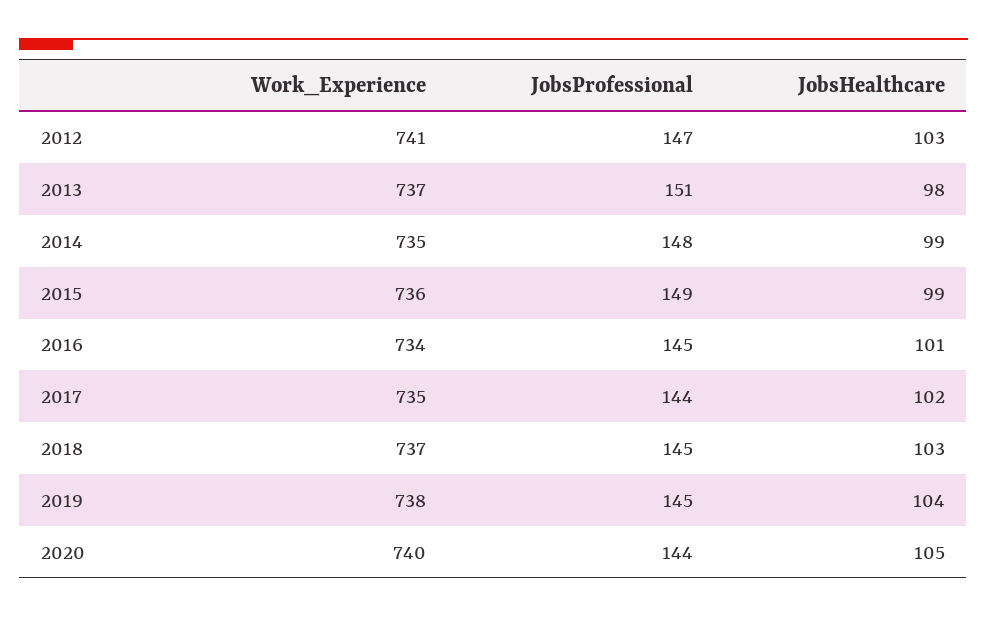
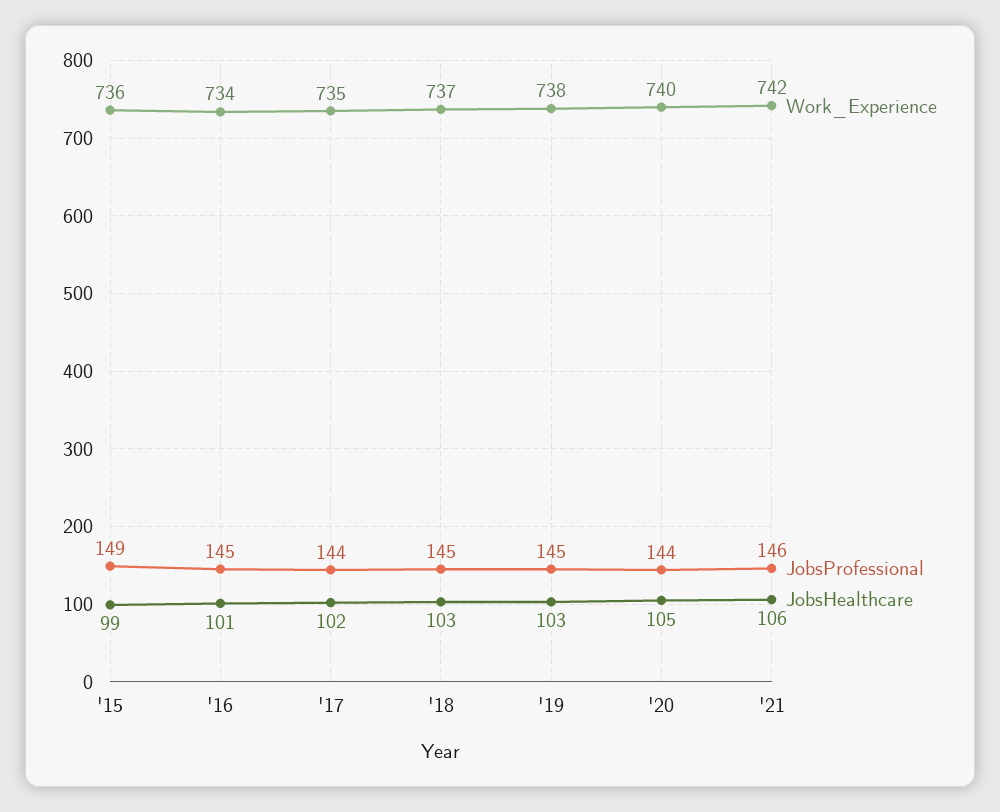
Work_Experience, 2012: 741 -> none
JobsProfessional, 2012: 147 -> none
JobsHealthcare, 2012: 103 -> none
Work_Experience, 2013: 737 -> none
JobsProfessional, 2013: 151 -> none
JobsHealthcare, 2013: 98 -> none
Work_Experience, 2014: 735 -> none
JobsProfessional, 2014: 148 -> none
JobsHealthcare, 2014: 99 -> none
JobsHealthcare, 2019: 104 -> 103
Work_Experience, '21: none -> 742
JobsProfessional, '21: none -> 146
JobsHealthcare, '21: none -> 106

